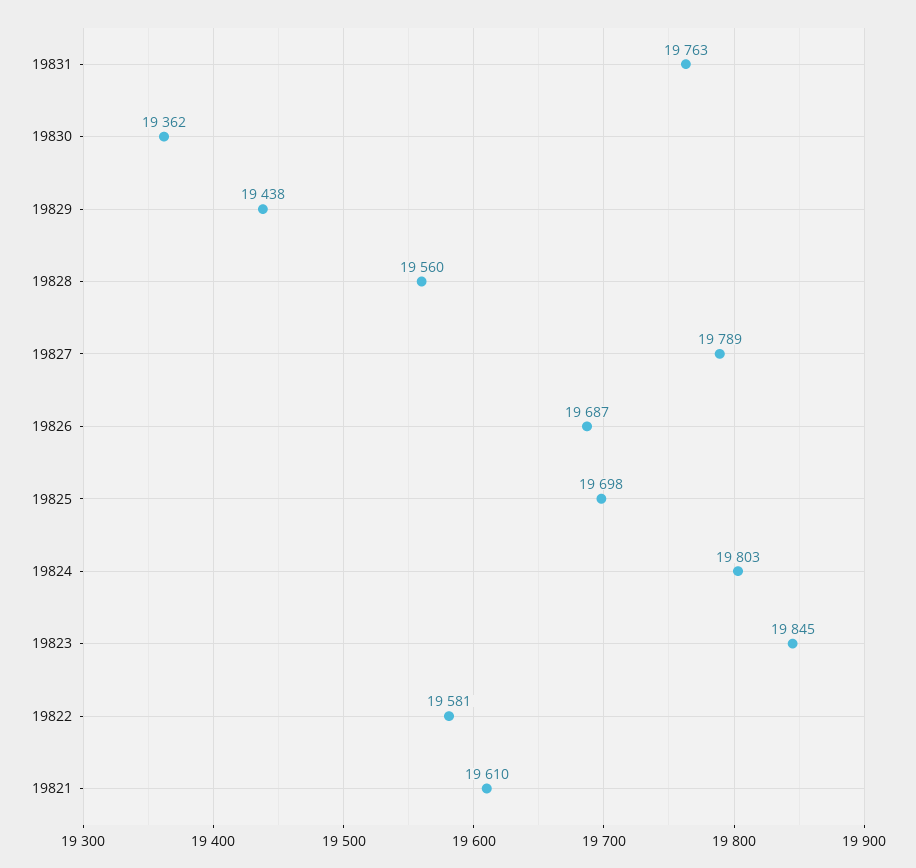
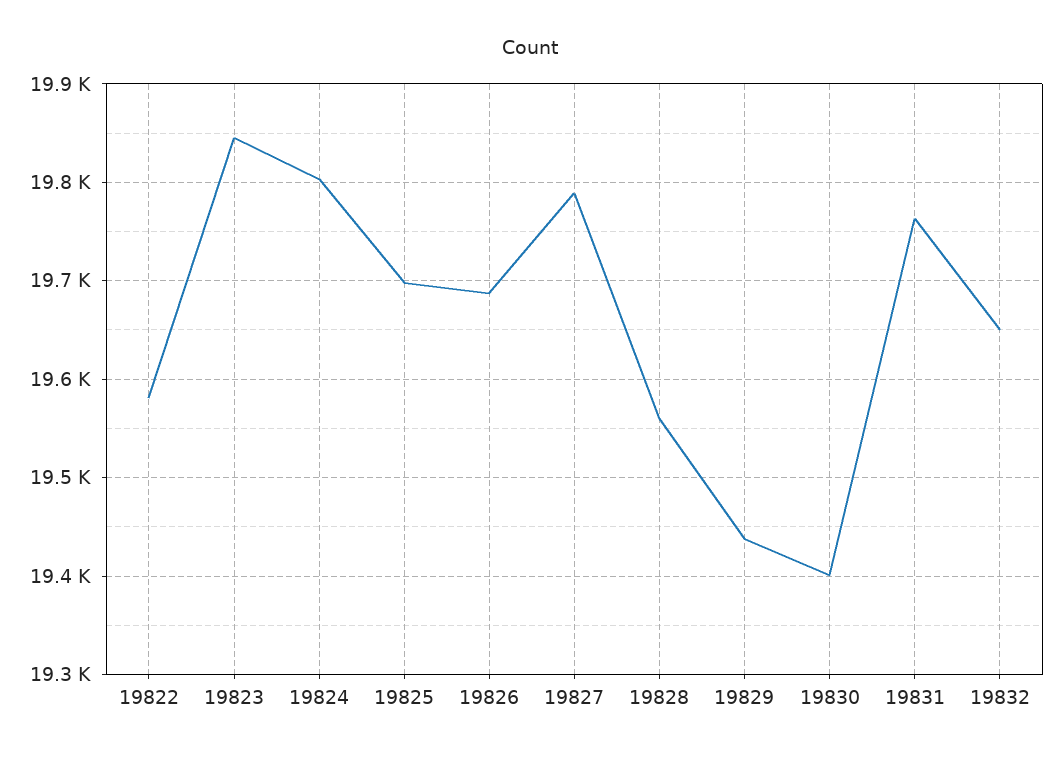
19830: 19362 -> 19400
19821: 19610 -> none
19832: none -> 19650

